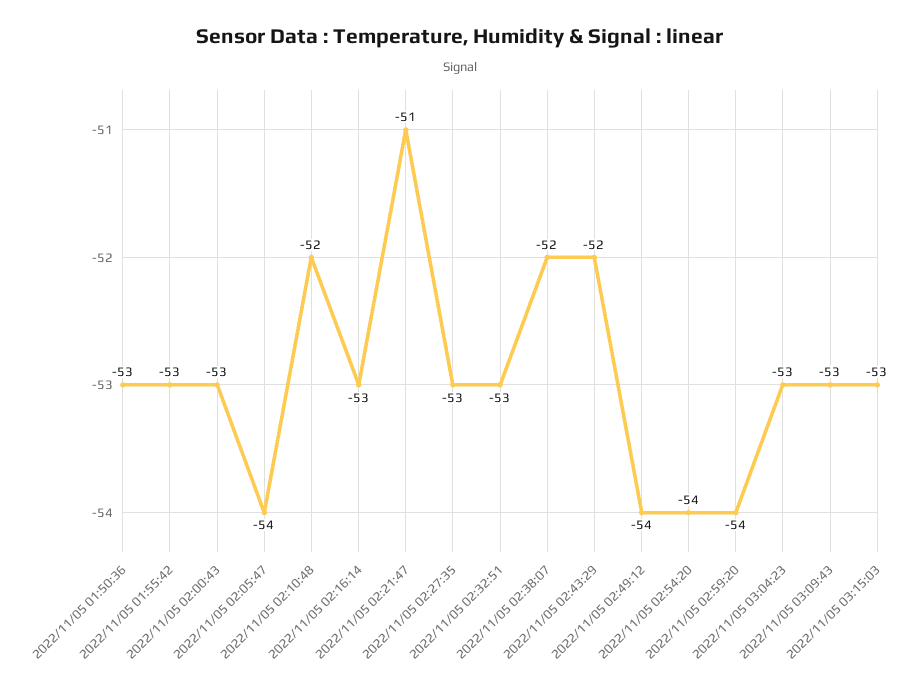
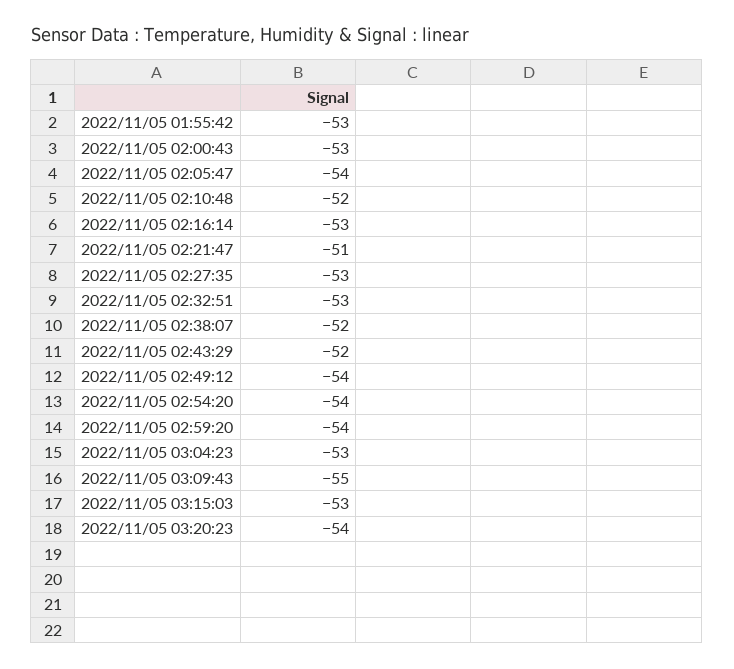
2022/11/05 01:50:36: -53 -> none
2022/11/05 03:09:43: -53 -> -55
2022/11/05 03:20:23: none -> -54

